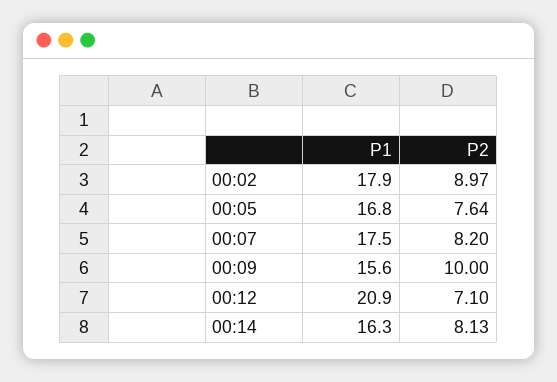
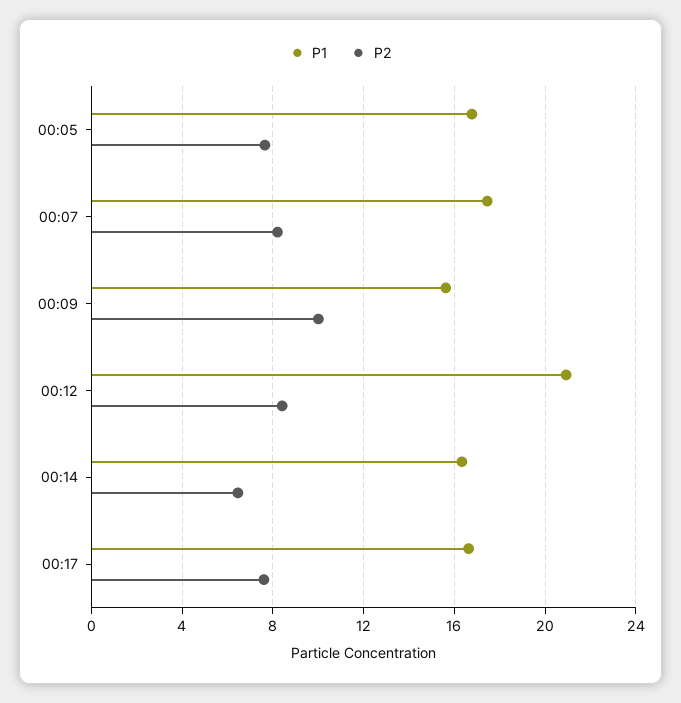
P1, 00:02: 17.9 -> none
P2, 00:02: 8.97 -> none
P2, 00:12: 7.1 -> 8.5
P2, 00:14: 8.13 -> 6.5
P1, 00:17: none -> 16.5
P2, 00:17: none -> 7.5

